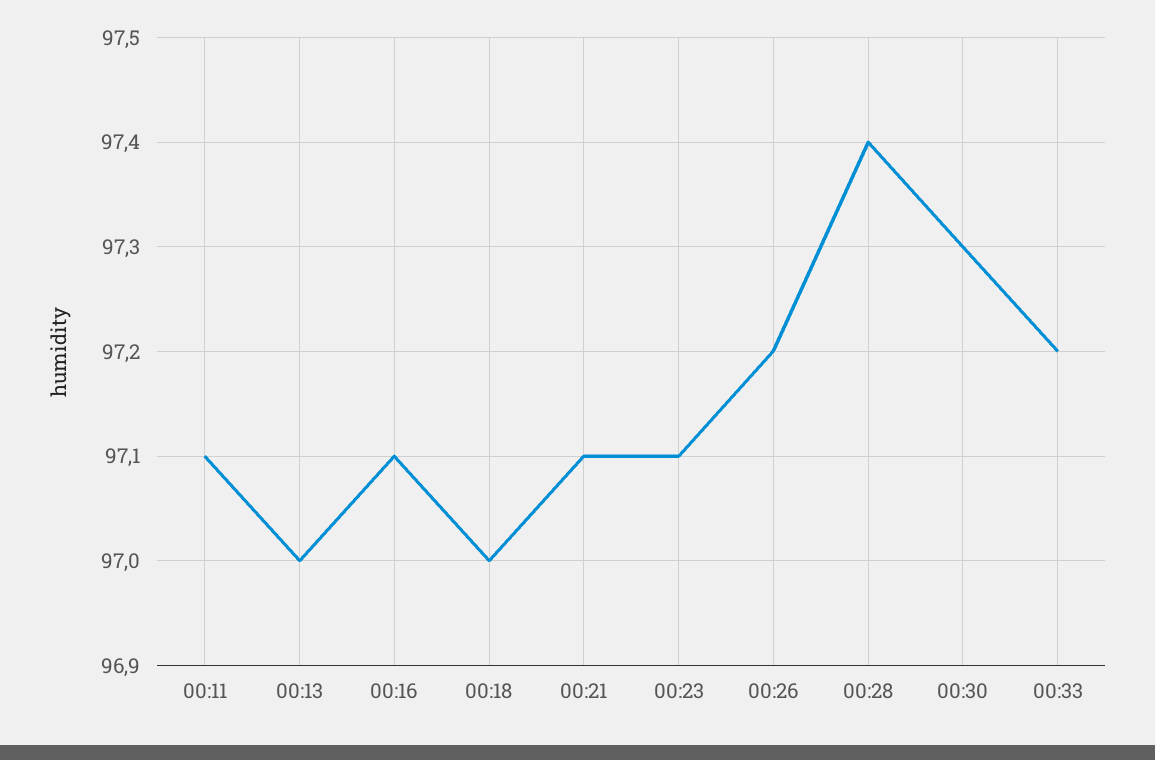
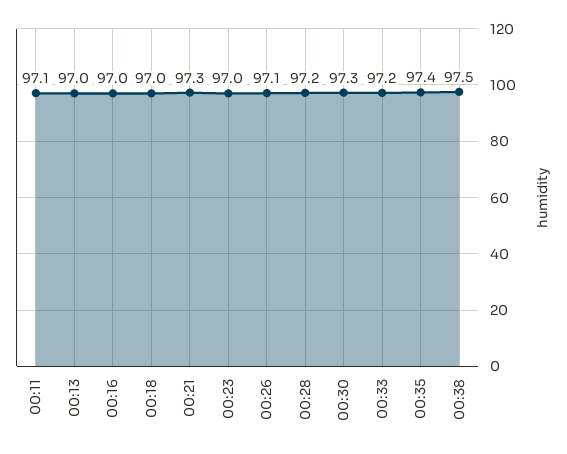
00:16: 97.1 -> 97
00:21: 97.1 -> 97.3
00:23: 97.1 -> 97
00:26: 97.2 -> 97.1
00:28: 97.4 -> 97.2
00:35: none -> 97.4
00:38: none -> 97.5

